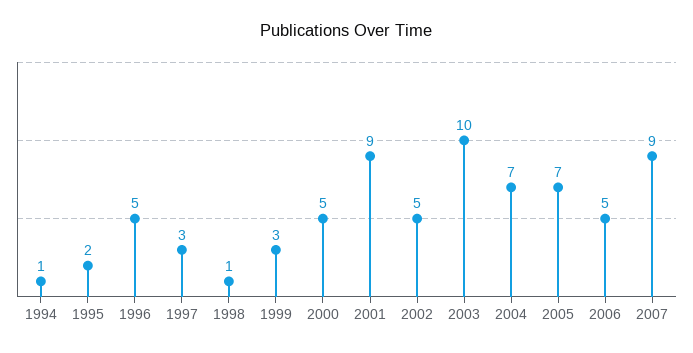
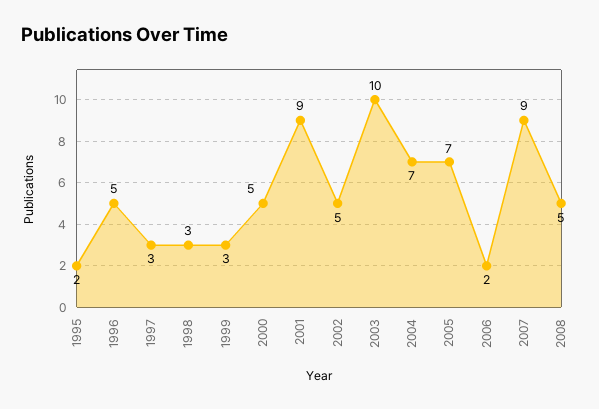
1994: 1 -> none
1998: 1 -> 3
2006: 5 -> 2
2008: none -> 5

